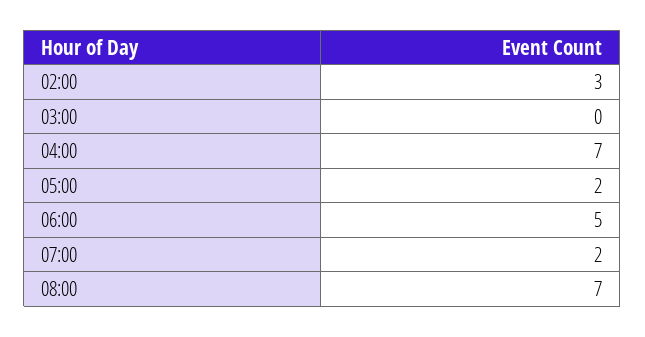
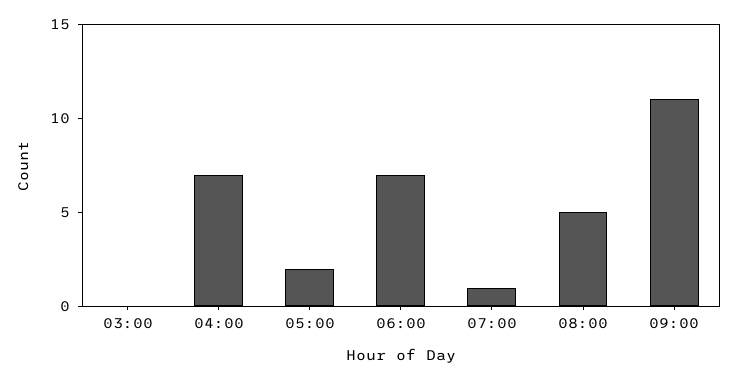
02:00: 3 -> none
06:00: 5 -> 7
07:00: 2 -> 1
08:00: 7 -> 5
09:00: none -> 11

